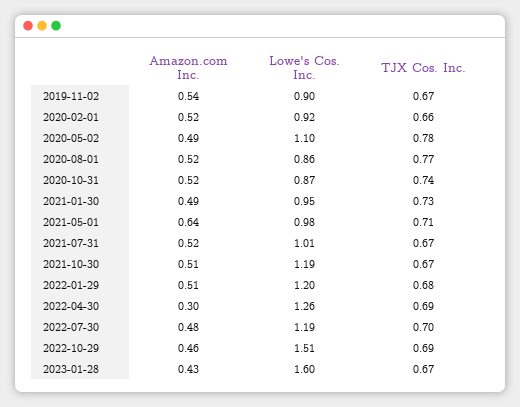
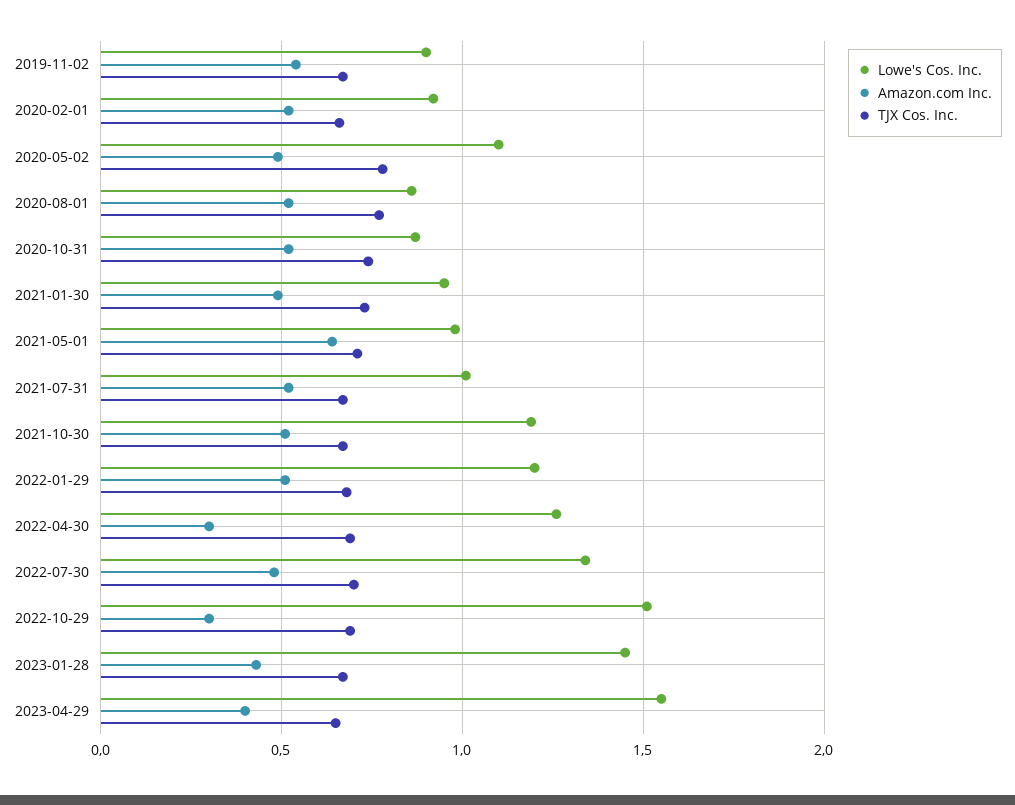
Lowe's Cos. Inc., 2022-07-30: 1.19 -> 1.35
Amazon.com Inc., 2022-10-29: 0.46 -> 0.3
Lowe's Cos. Inc., 2023-01-28: 1.6 -> 1.45
Lowe's Cos. Inc., 2023-04-29: none -> 1.55
Amazon.com Inc., 2023-04-29: none -> 0.4
TJX Cos. Inc., 2023-04-29: none -> 0.65

